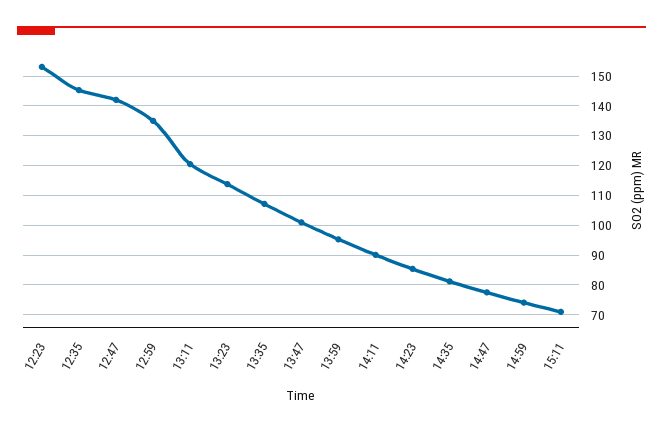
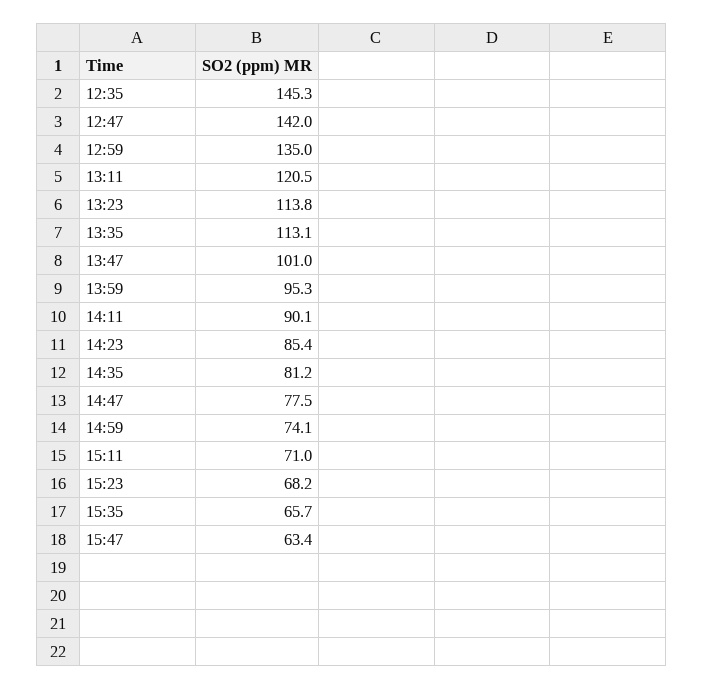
12:23: 152.5 -> none
13:35: 107.5 -> 113.1
15:23: none -> 68.2
15:35: none -> 65.7
15:47: none -> 63.4

